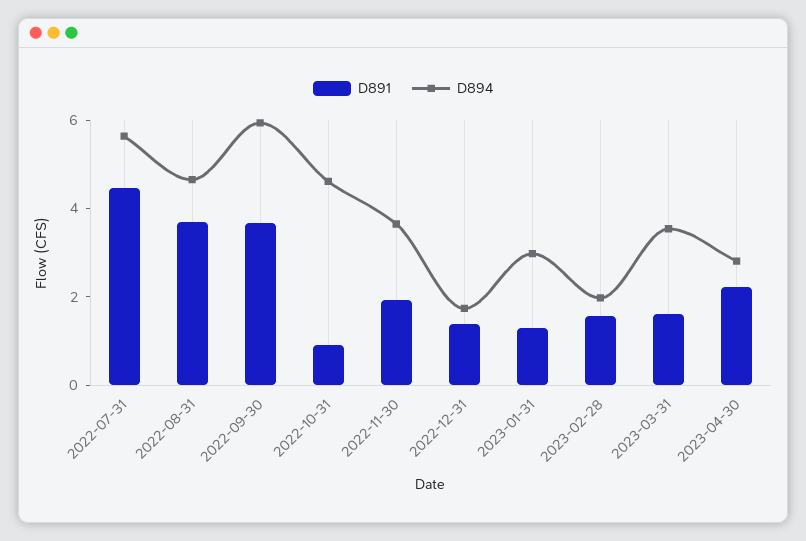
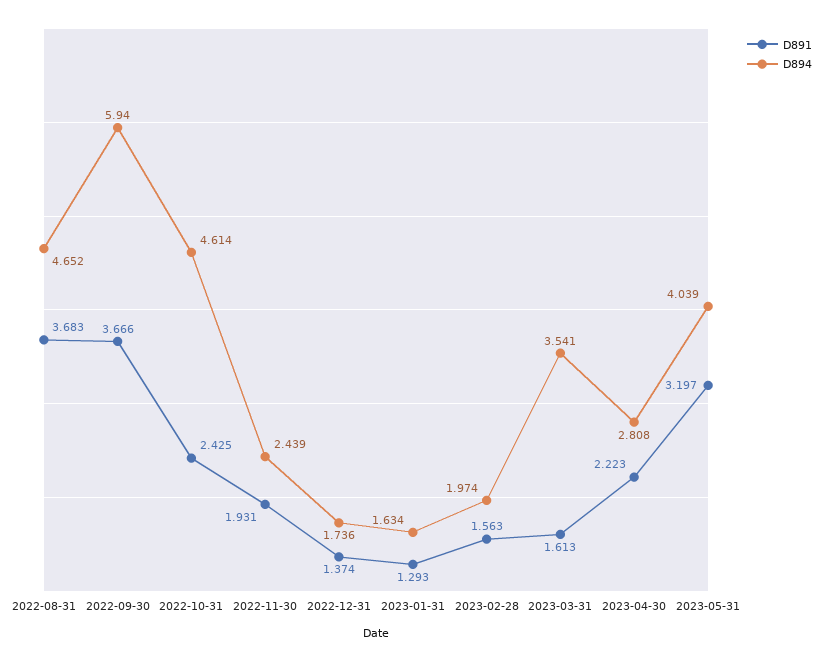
D891, 2022-07-31: 4.5 -> none
D894, 2022-07-31: 5.5 -> none
D891, 2022-10-31: 1 -> 2.425
D894, 2022-11-30: 3.5 -> 2.439
D894, 2023-01-31: 3 -> 1.634
D891, 2023-05-31: none -> 3.197
D894, 2023-05-31: none -> 4.039

